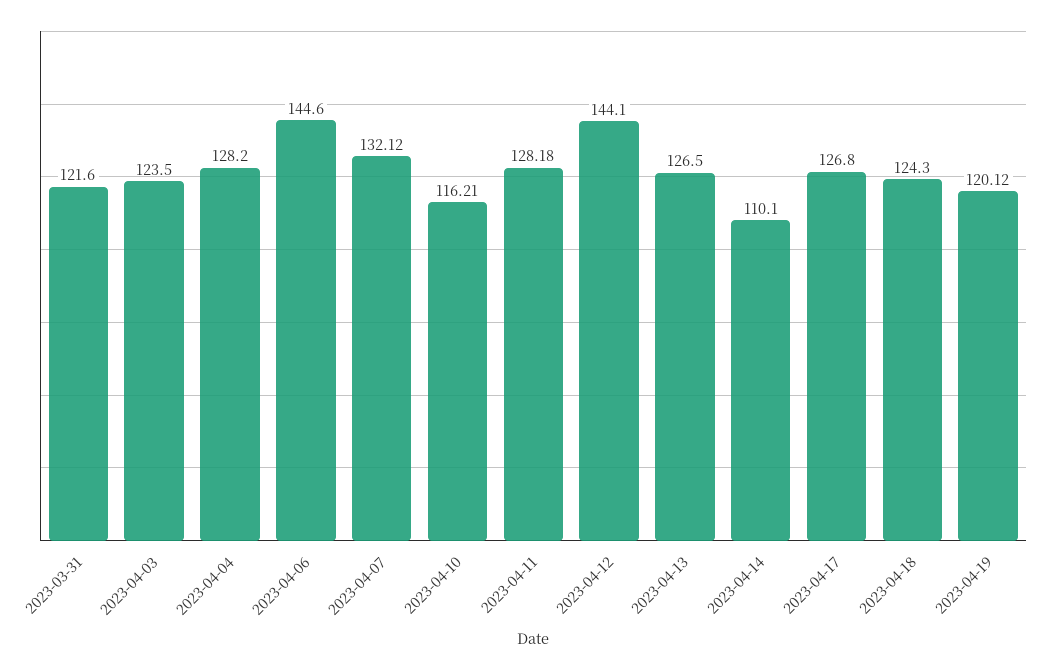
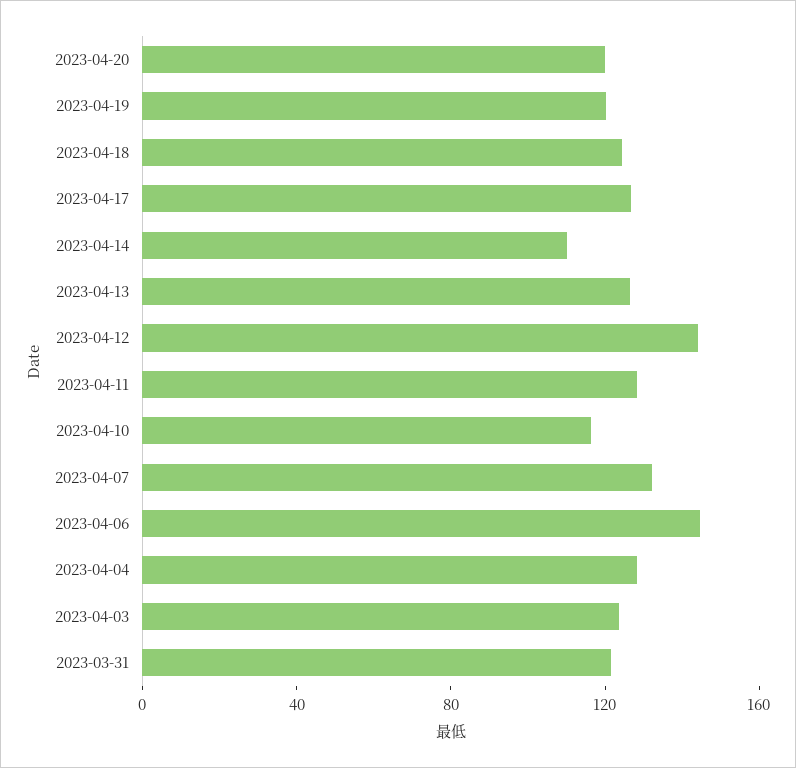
2023-04-20: none -> 120

